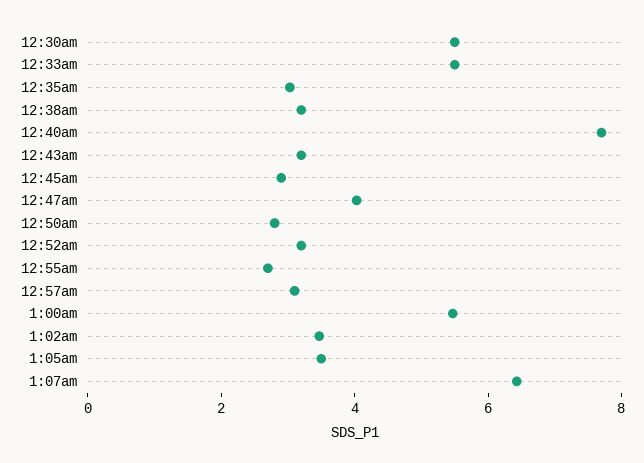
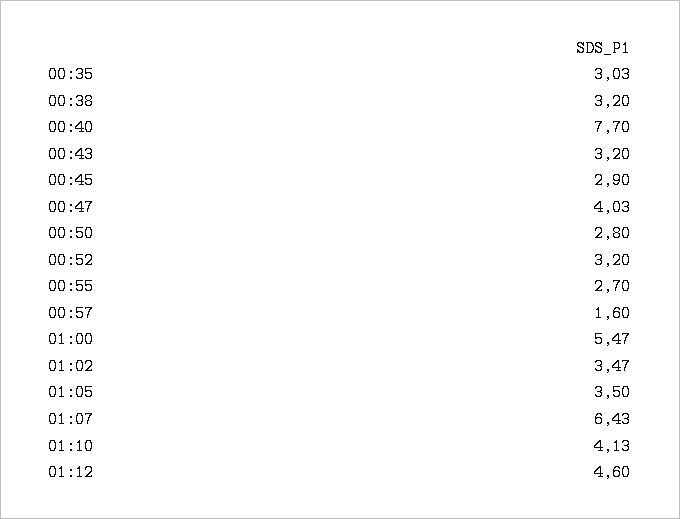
12:30am: 5.5 -> none
12:33am: 5.5 -> none
12:57am: 3 -> 1.6
01:10: none -> 4.13
01:12: none -> 4.6

